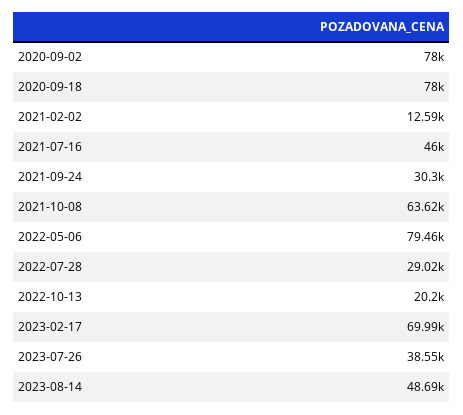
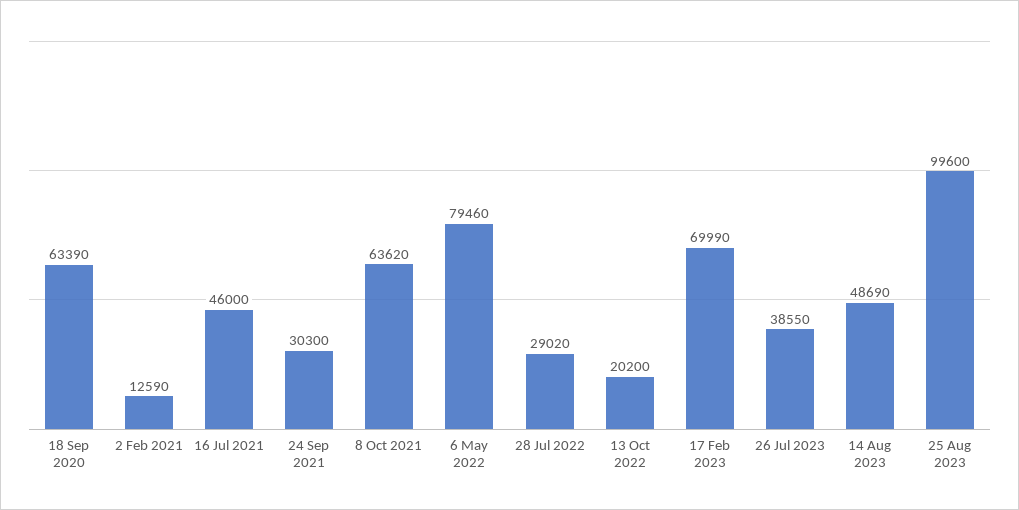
2020-09-02: 78000 -> none
2020-09-18: 78000 -> 63390
25 Aug 2023: none -> 99600

